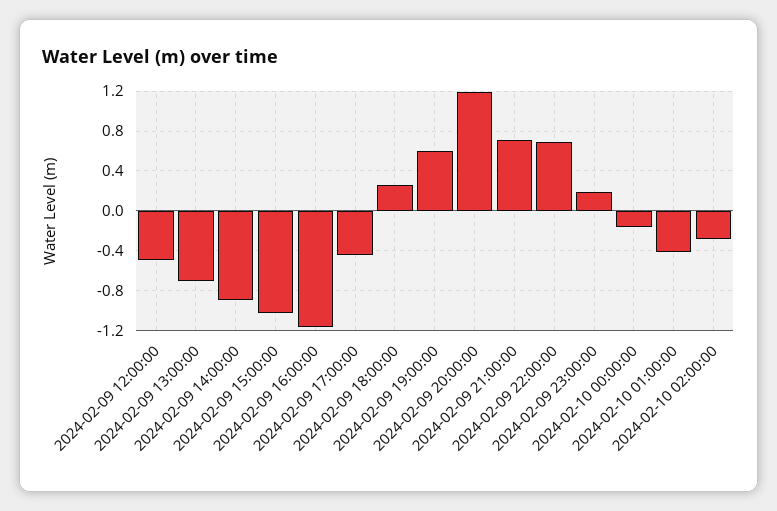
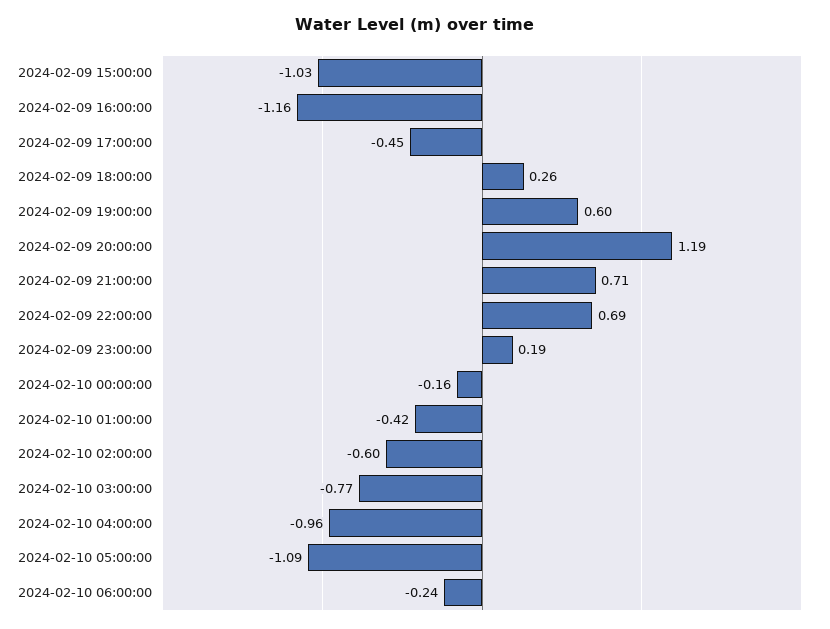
2024-02-09 12:00:00: -0.5 -> none
2024-02-09 13:00:00: -0.7 -> none
2024-02-09 14:00:00: -0.9 -> none
2024-02-10 02:00:00: -0.3 -> -0.6
2024-02-10 03:00:00: none -> -0.77
2024-02-10 04:00:00: none -> -0.96
2024-02-10 05:00:00: none -> -1.09
2024-02-10 06:00:00: none -> -0.24

